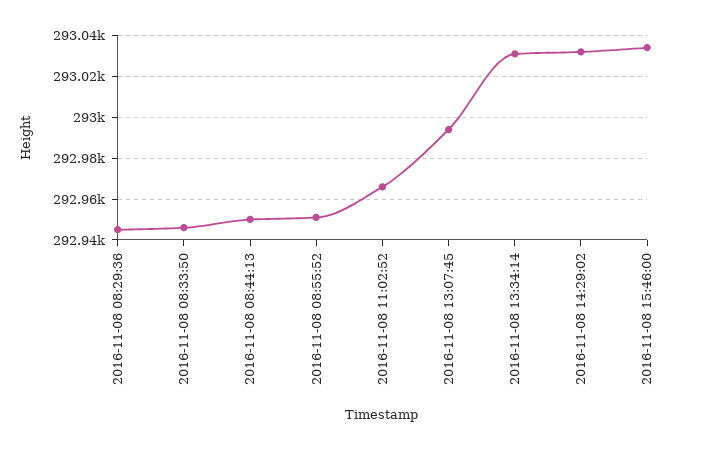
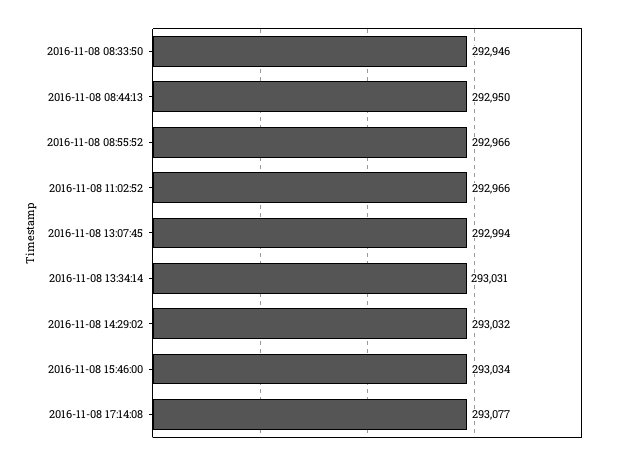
2016-11-08 08:29:36: 292945 -> none
2016-11-08 08:55:52: 292950 -> 292966
2016-11-08 17:14:08: none -> 293077

